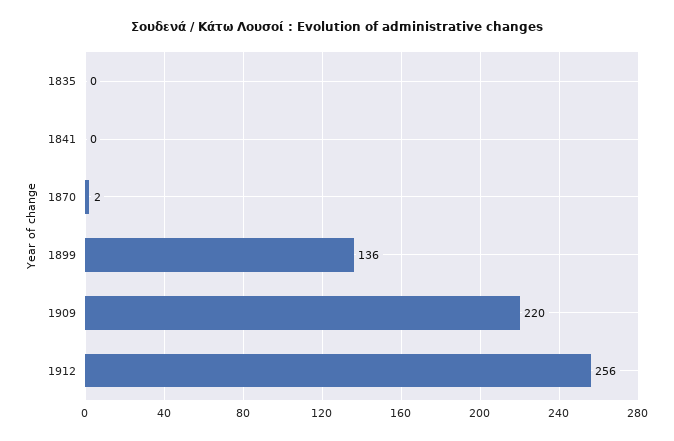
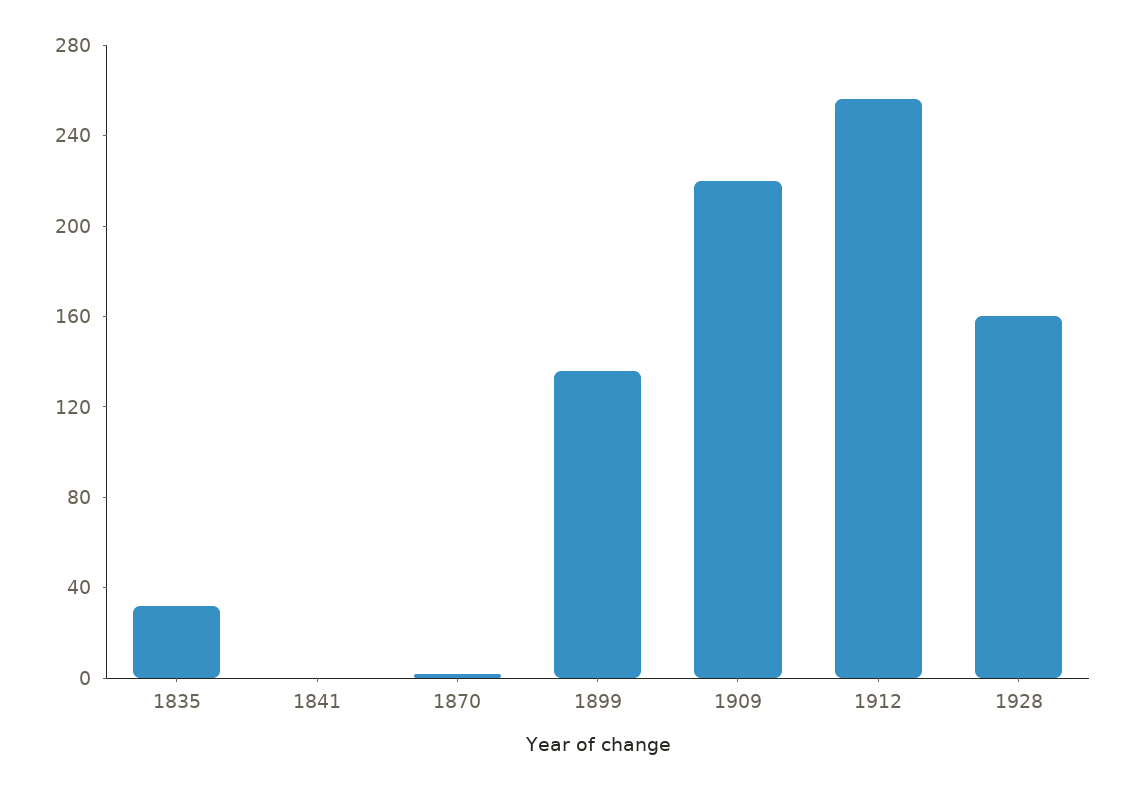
1835: 0 -> 30
1928: none -> 160

